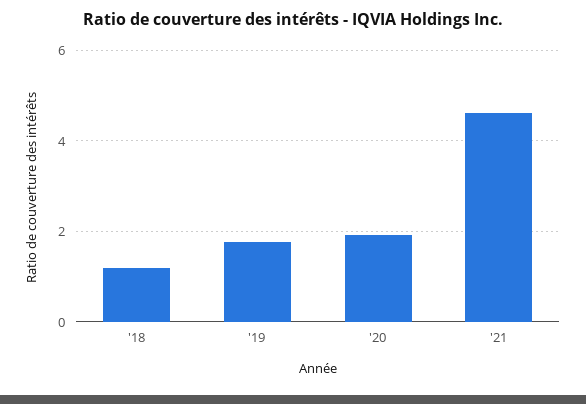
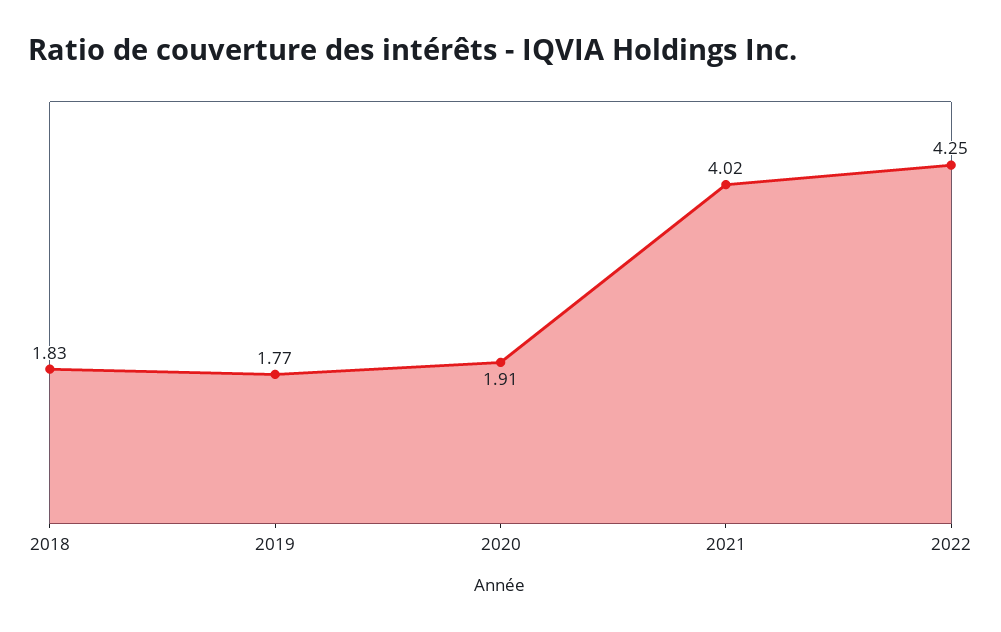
'18: 1.2 -> 1.83
'21: 4.6 -> 4.02
2022: none -> 4.25

